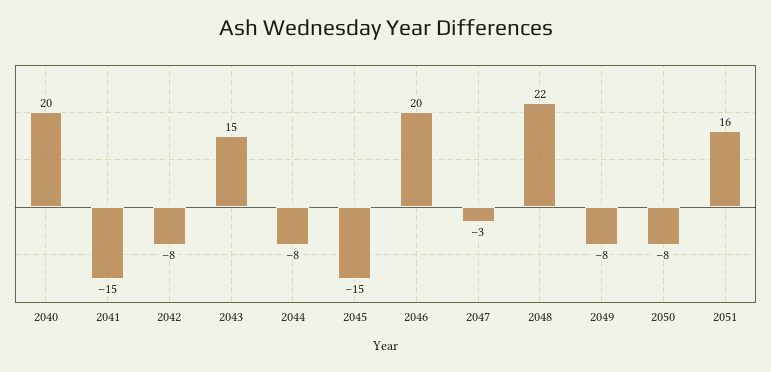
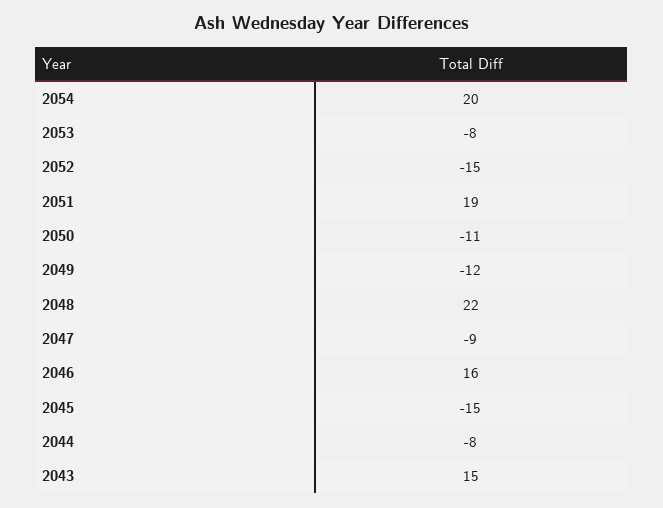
2040: 20 -> none
2041: -15 -> none
2042: -8 -> none
2046: 20 -> 16
2047: -3 -> -9
2049: -8 -> -12
2050: -8 -> -11
2051: 16 -> 19
2054: none -> 20
2053: none -> -8
2052: none -> -15

